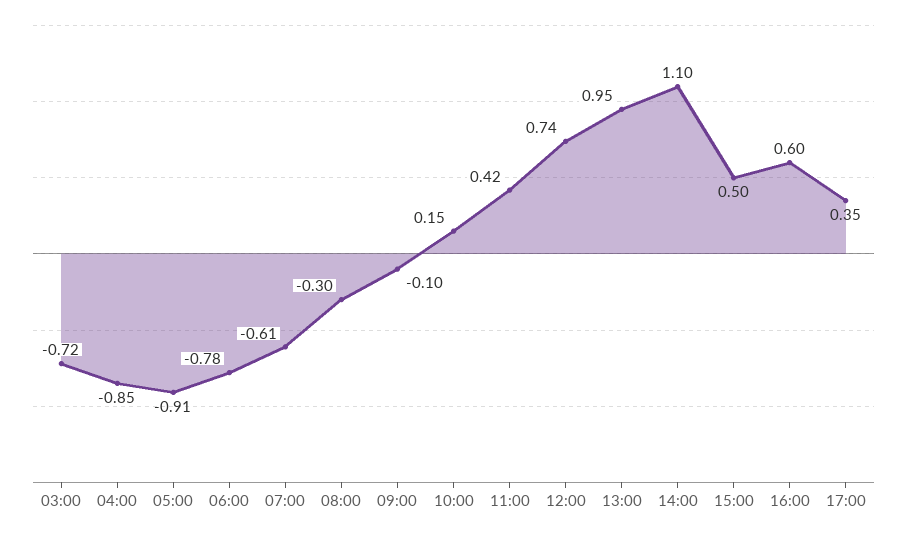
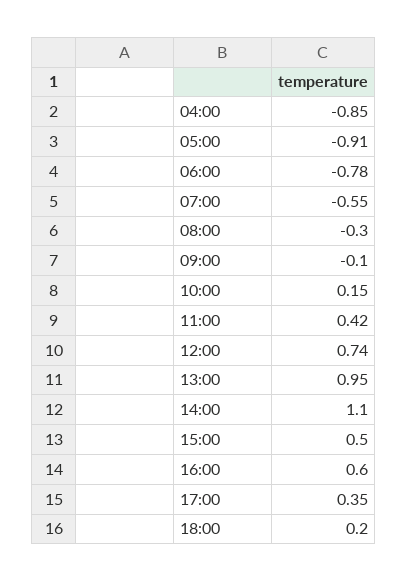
03:00: -0.72 -> none
07:00: -0.61 -> -0.55
18:00: none -> 0.2

